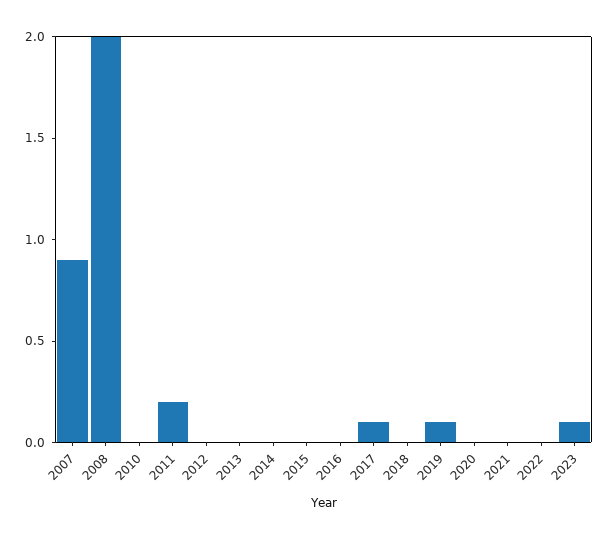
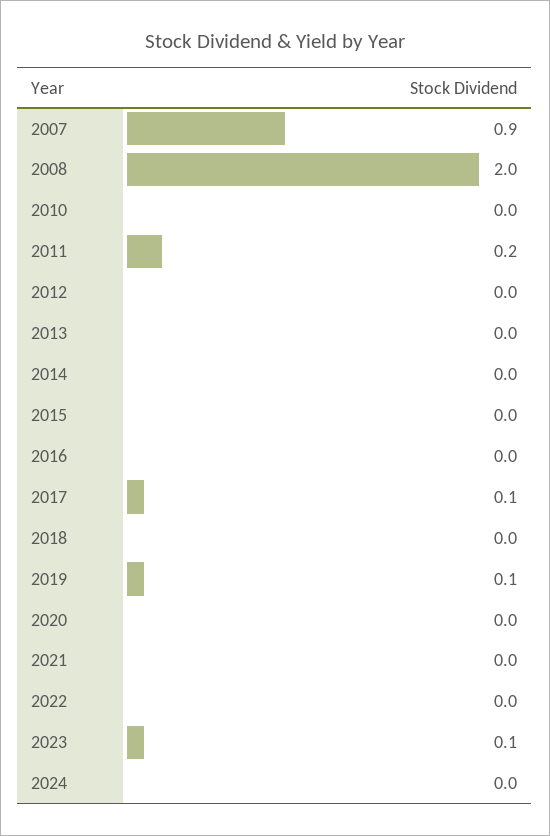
2024: none -> 0

